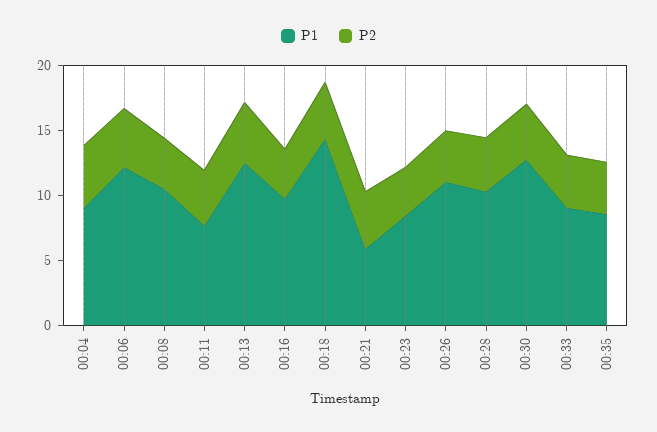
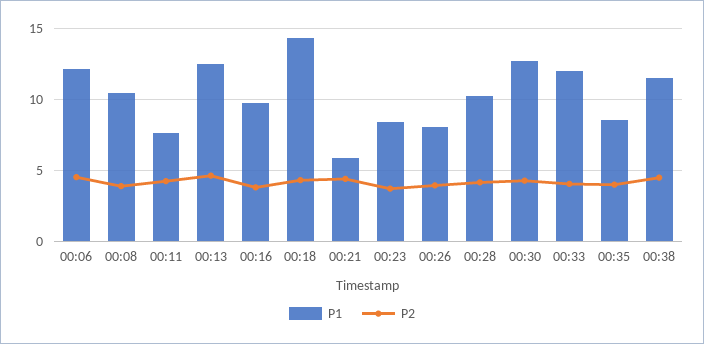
P1, 00:04: 9 -> none
P2, 00:04: 5 -> none
P1, 00:26: 11 -> 8
P1, 00:33: 9 -> 12
P1, 00:38: none -> 11.5
P2, 00:38: none -> 4.5

